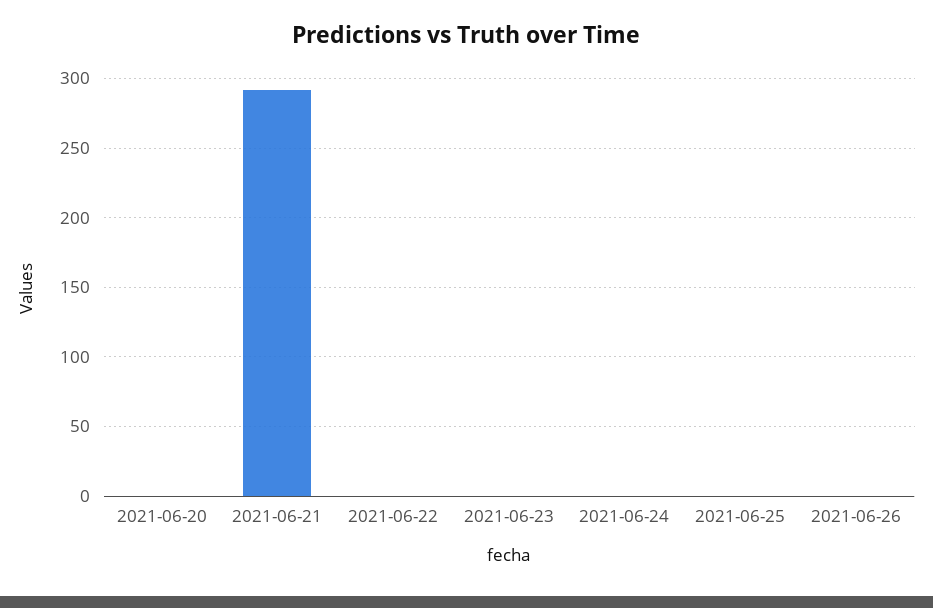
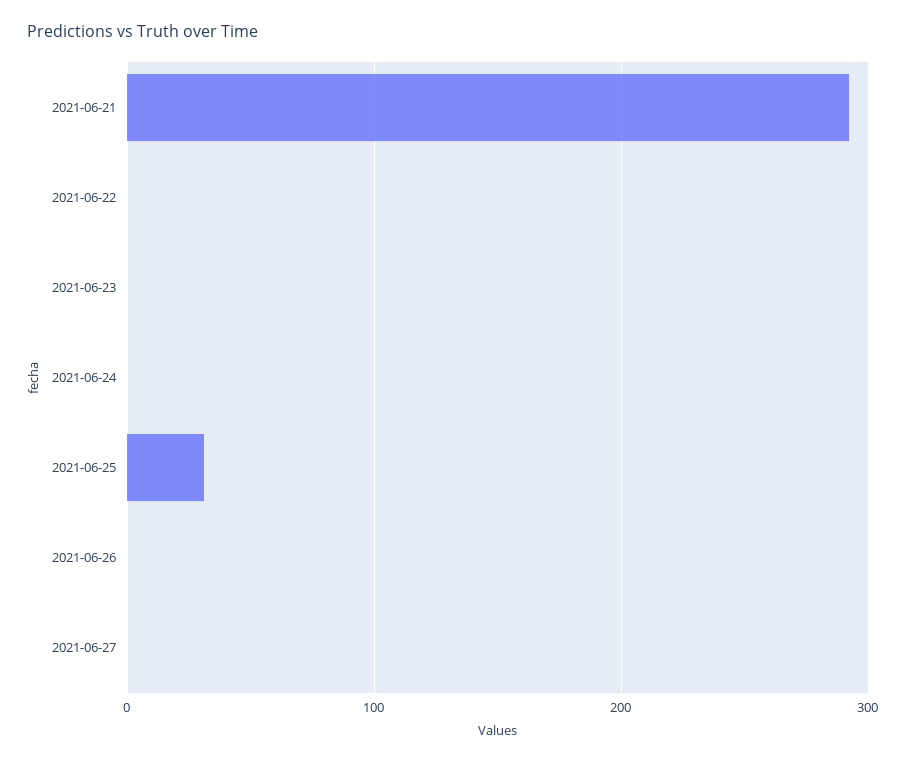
2021-06-20: 0 -> none
2021-06-25: 0 -> 30
2021-06-27: none -> 0

